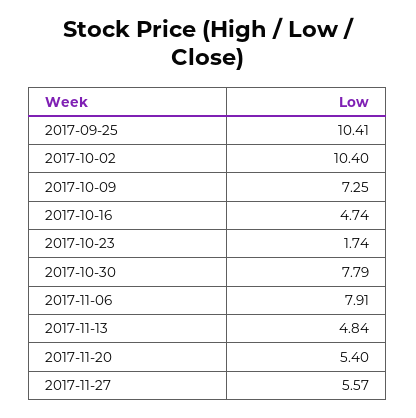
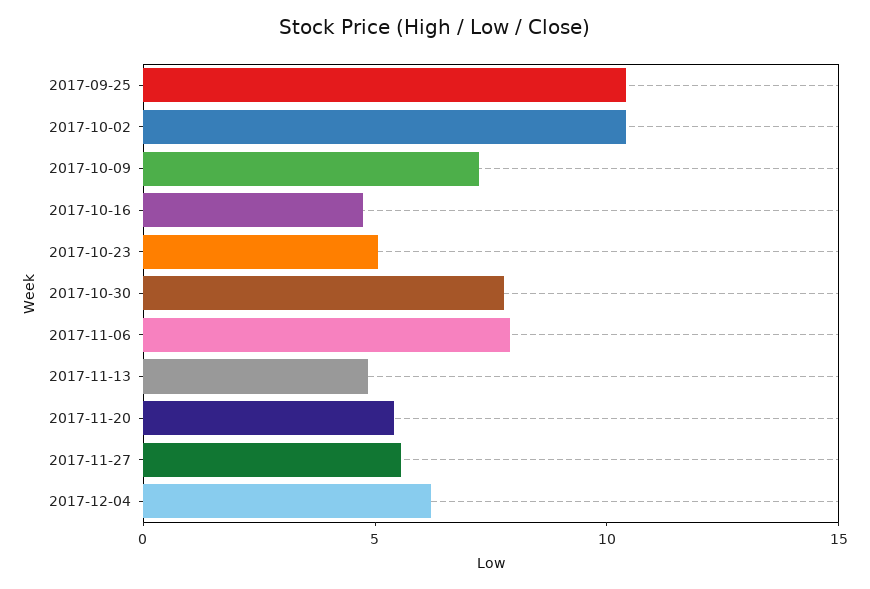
2017-10-23: 1.74 -> 5
2017-12-04: none -> 6

